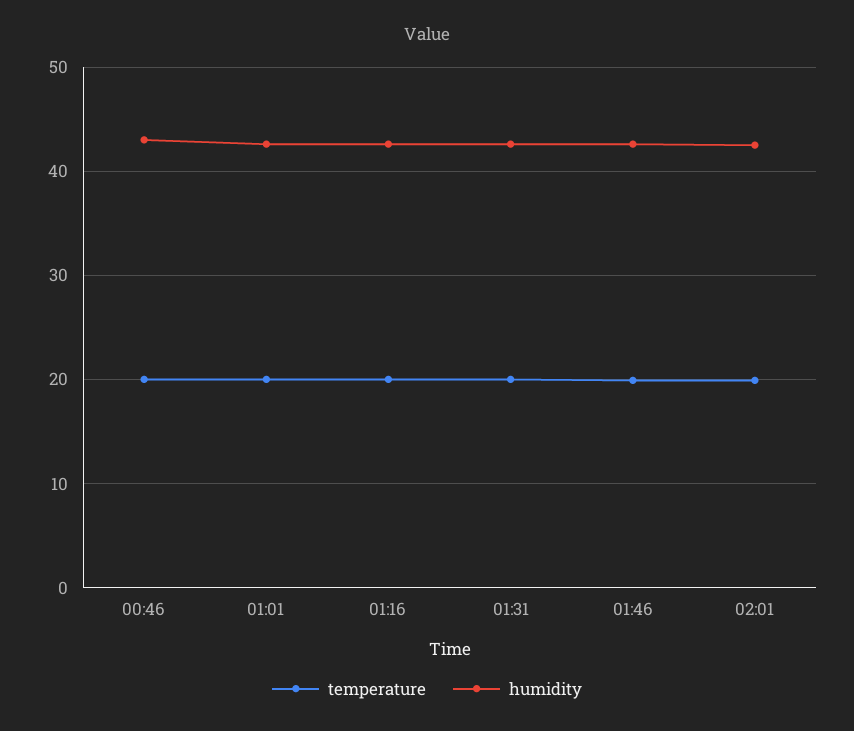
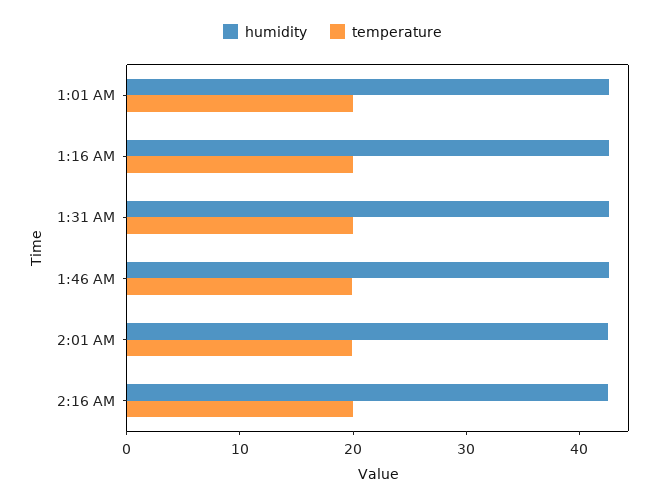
temperature, 00:46: 20 -> none
humidity, 00:46: 43 -> none
humidity, 2:16 AM: none -> 42
temperature, 2:16 AM: none -> 20

